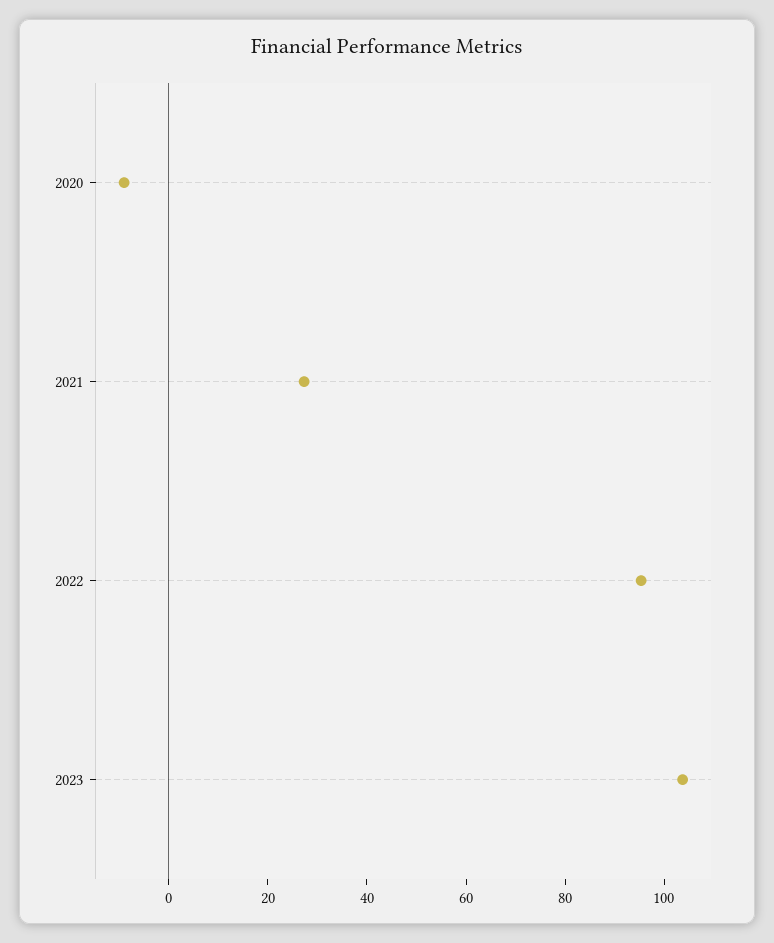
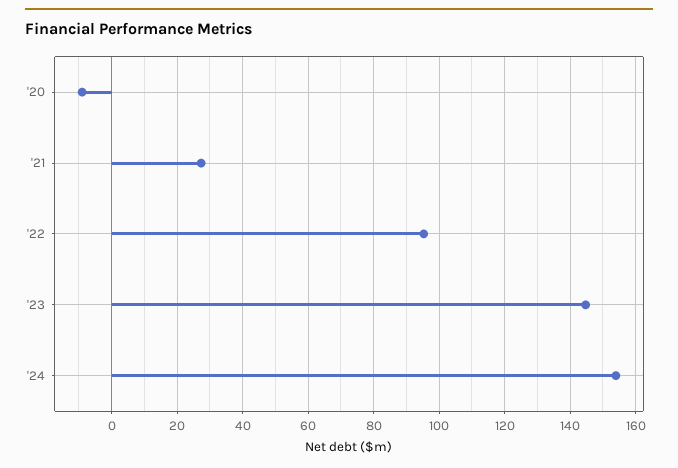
2023: 105 -> 144
'24: none -> 154

